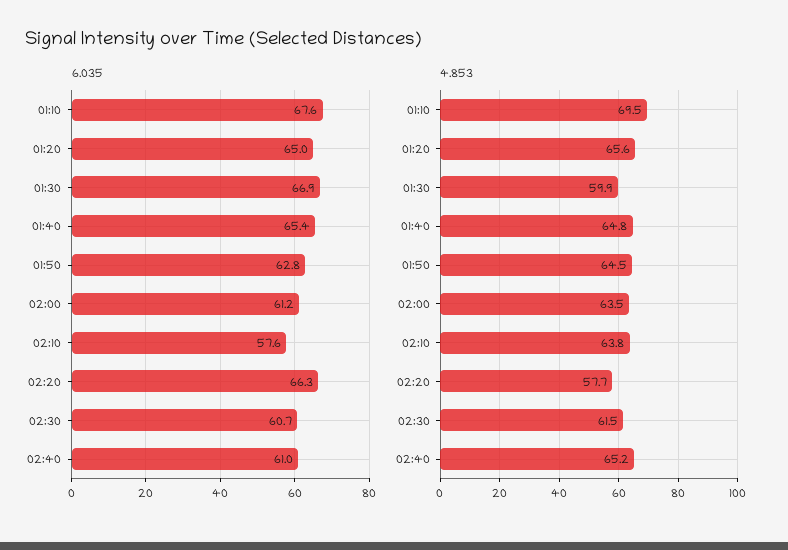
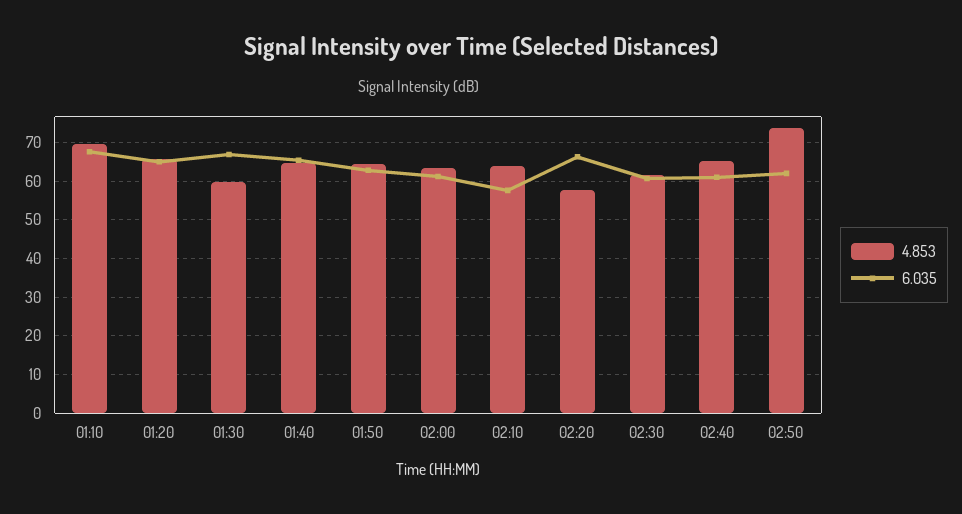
4.853, 02:50: none -> 74
6.035, 02:50: none -> 62

